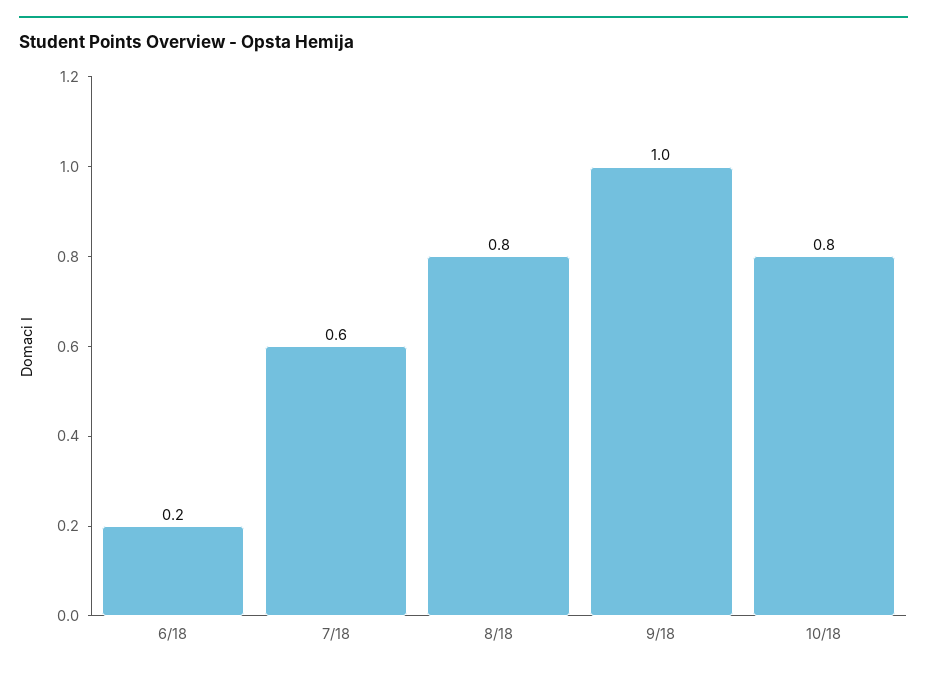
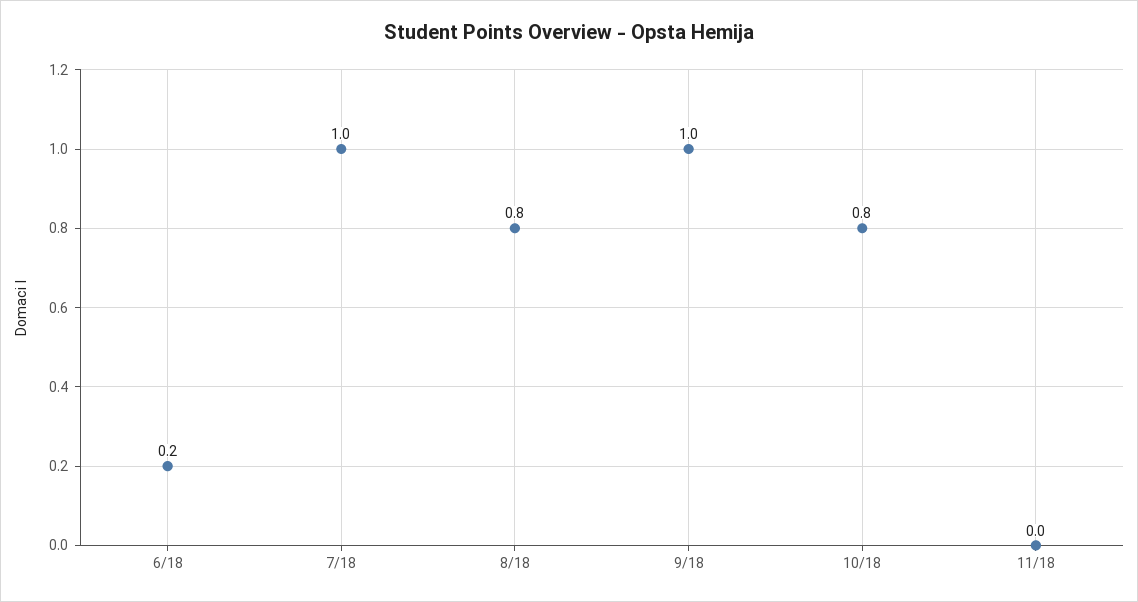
7/18: 0.6 -> 1
11/18: none -> 0

